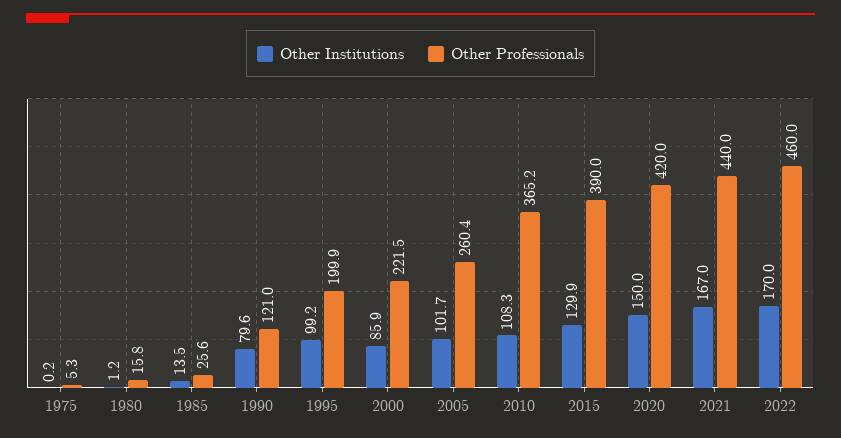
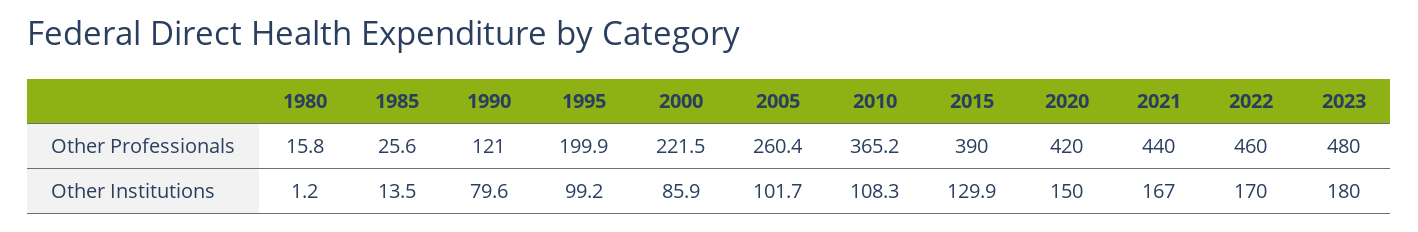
Other Institutions, 1975: 0.2 -> none
Other Professionals, 1975: 5.3 -> none
Other Professionals, 2023: none -> 480
Other Institutions, 2023: none -> 180

